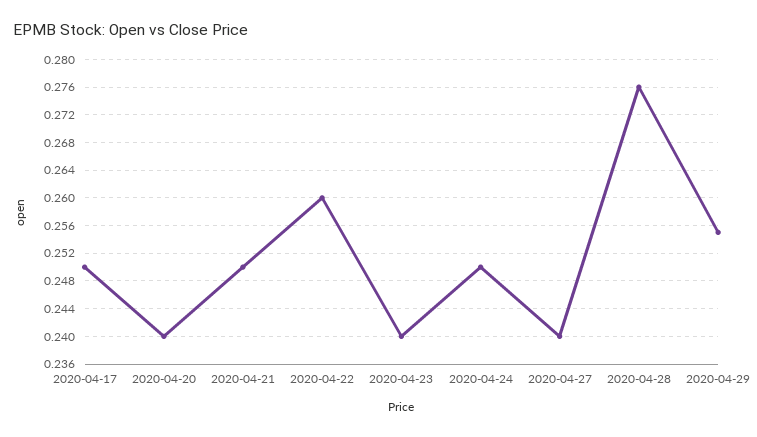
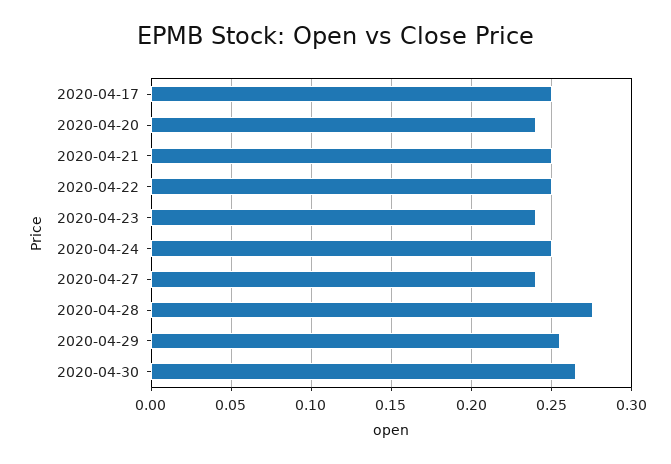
2020-04-22: 0.26 -> 0.25
2020-04-30: none -> 0.265

